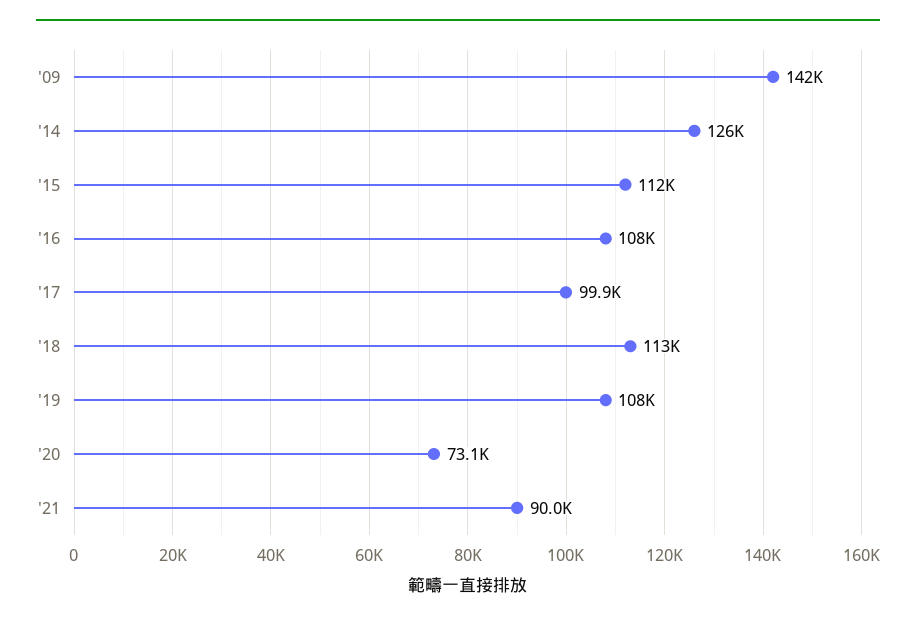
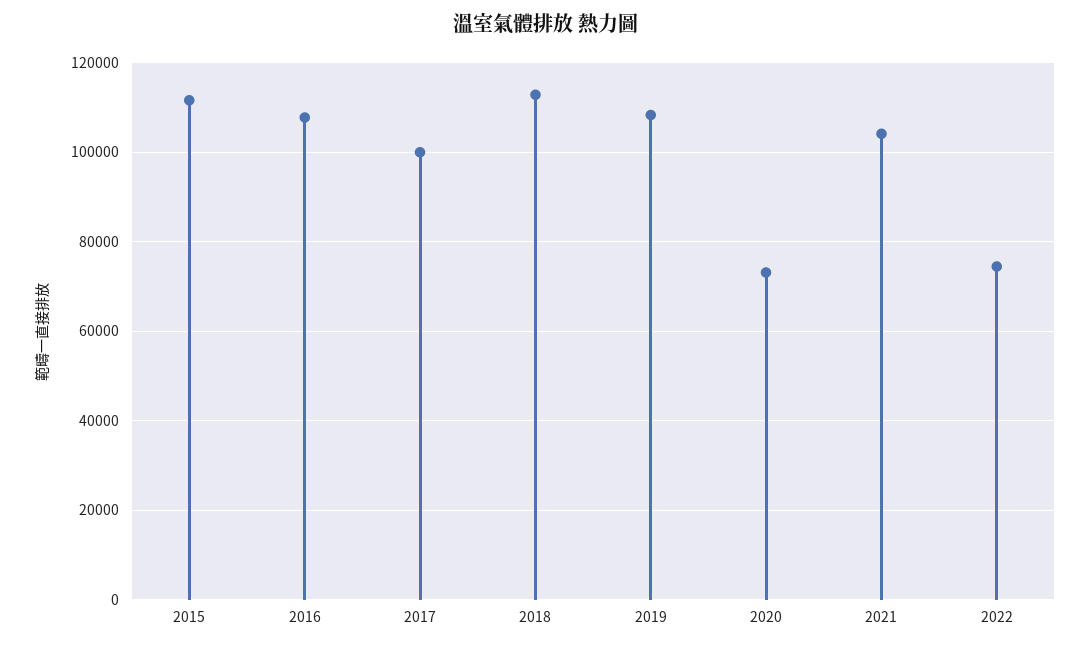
'09: 142000 -> none
'14: 126000 -> none
'21: 90000 -> 104000
2022: none -> 74000

